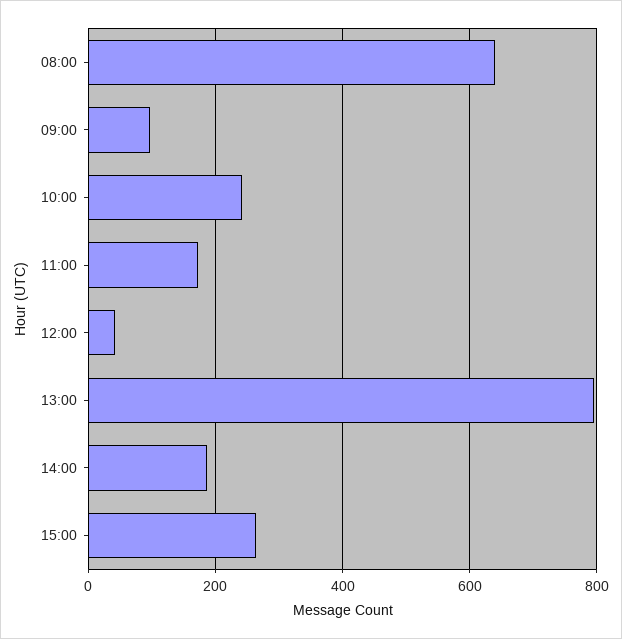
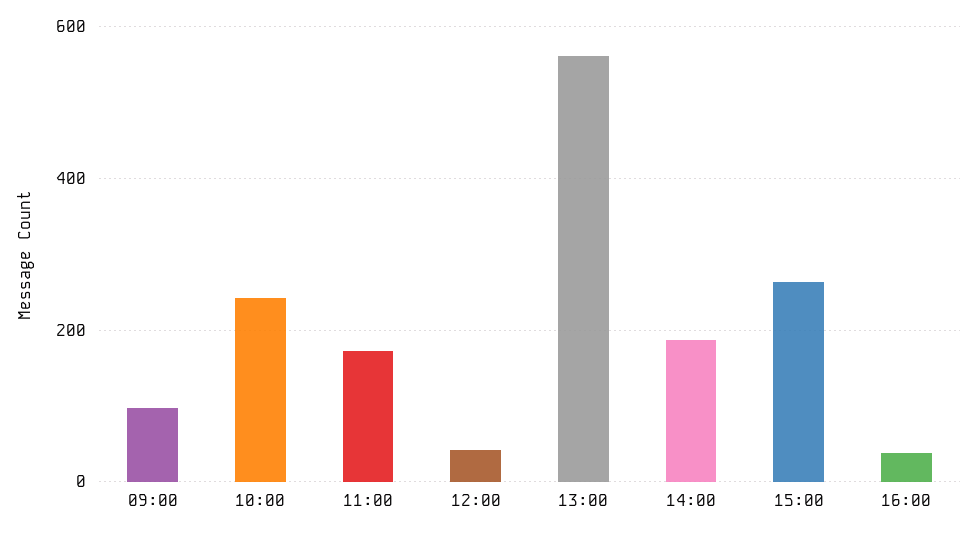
08:00: 640 -> none
13:00: 800 -> 560
16:00: none -> 40

